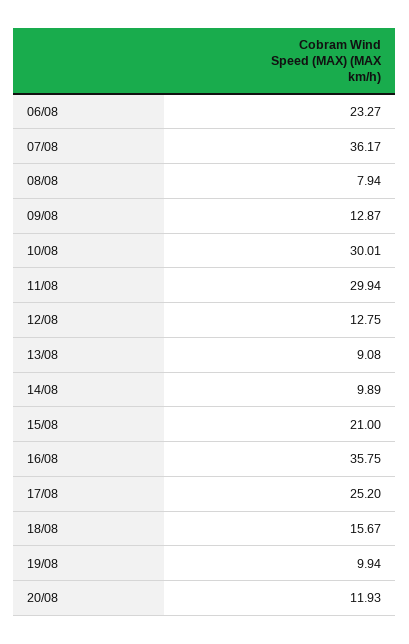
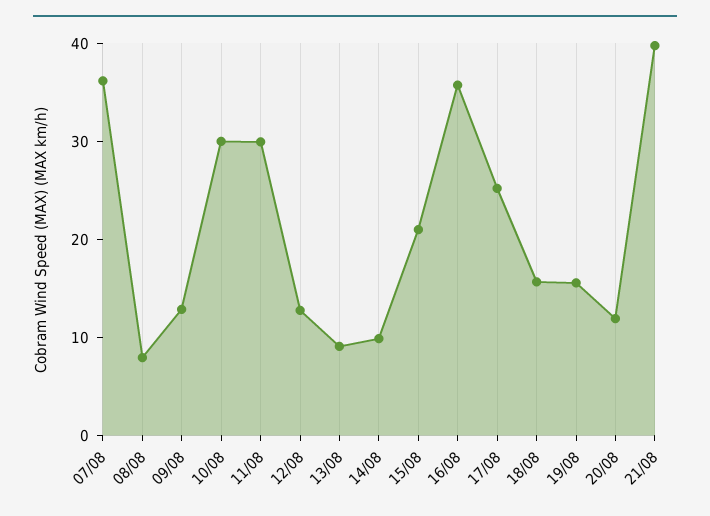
06/08: 23.27 -> none
19/08: 9.94 -> 16
21/08: none -> 40

